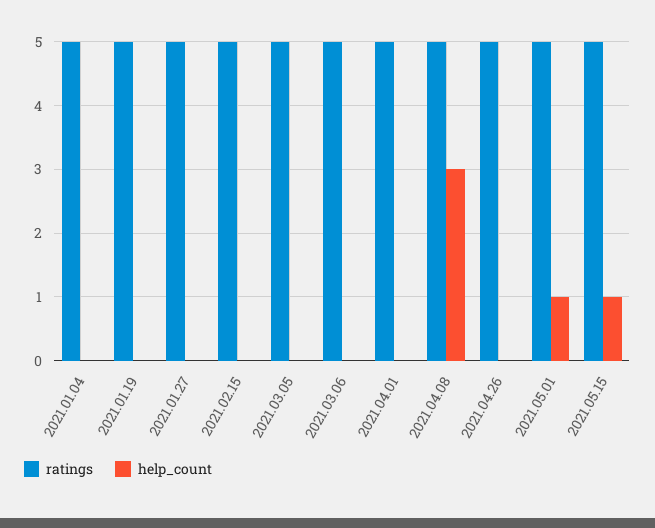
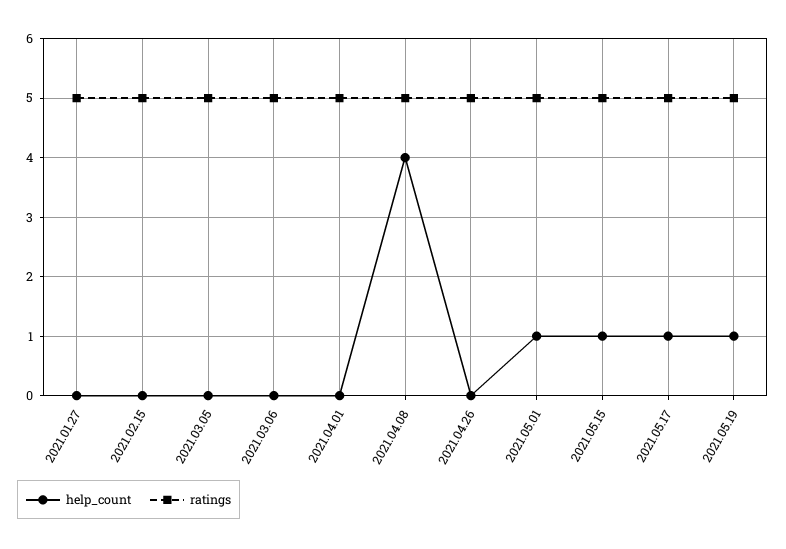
ratings, 2021.01.04: 5 -> none
help_count, 2021.01.04: 0 -> none
ratings, 2021.01.19: 5 -> none
help_count, 2021.01.19: 0 -> none
help_count, 2021.04.08: 3 -> 4
help_count, 2021.05.17: none -> 1
ratings, 2021.05.17: none -> 5
help_count, 2021.05.19: none -> 1
ratings, 2021.05.19: none -> 5

